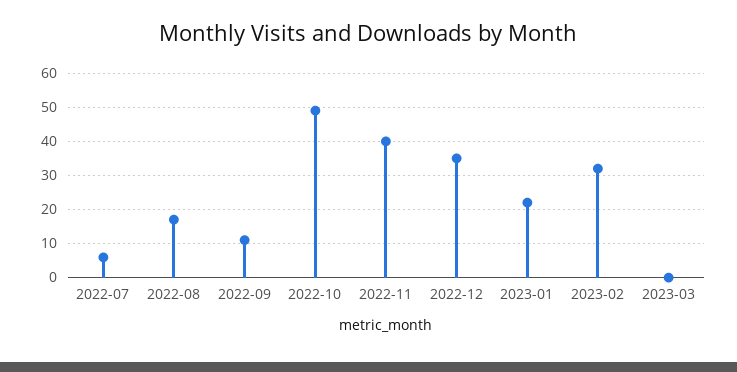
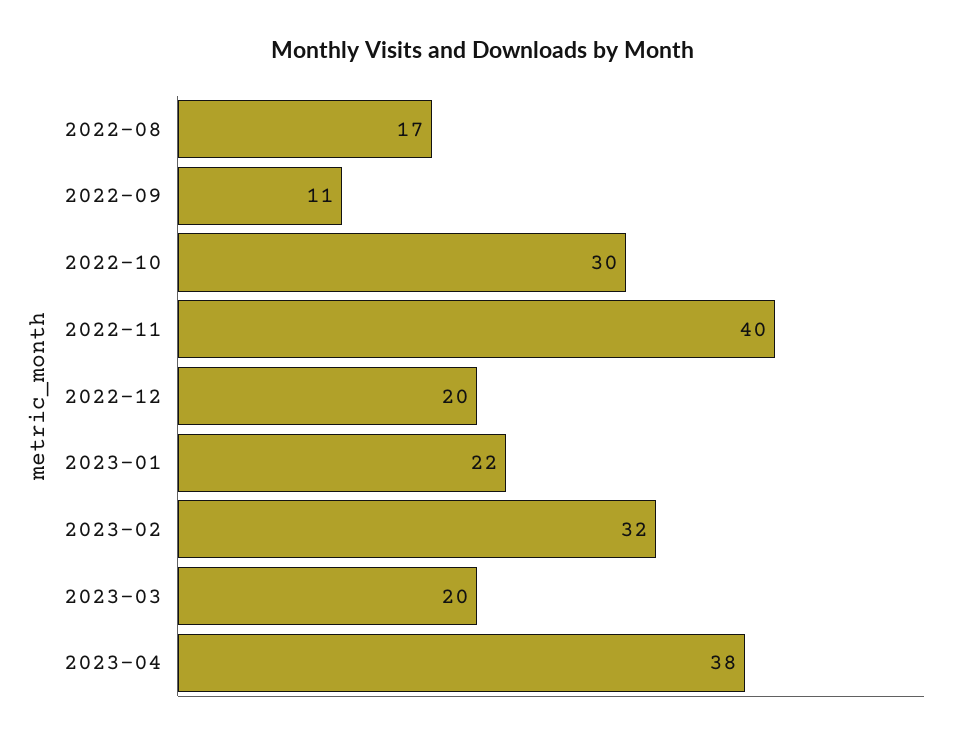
2022-07: 5 -> none
2022-10: 50 -> 30
2022-12: 35 -> 20
2023-03: 0 -> 20
2023-04: none -> 38

